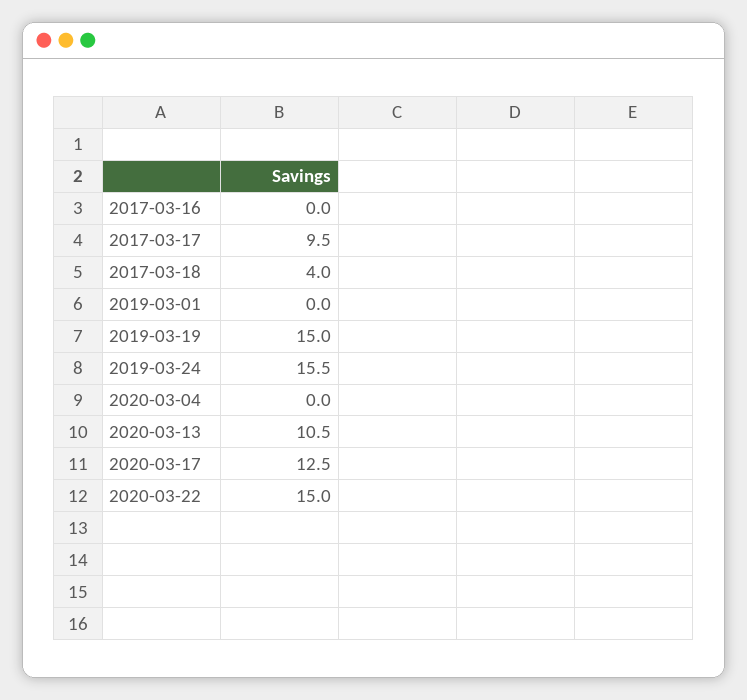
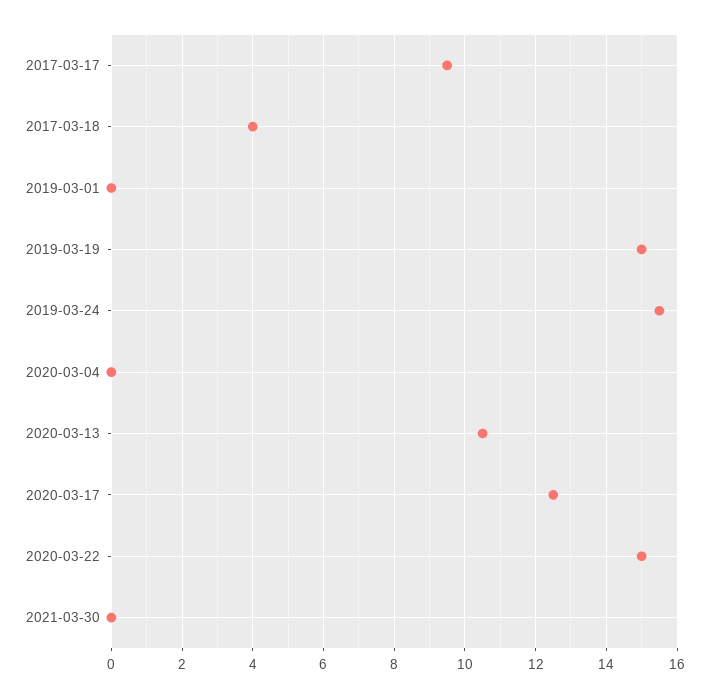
2017-03-16: 0 -> none
2021-03-30: none -> 0

